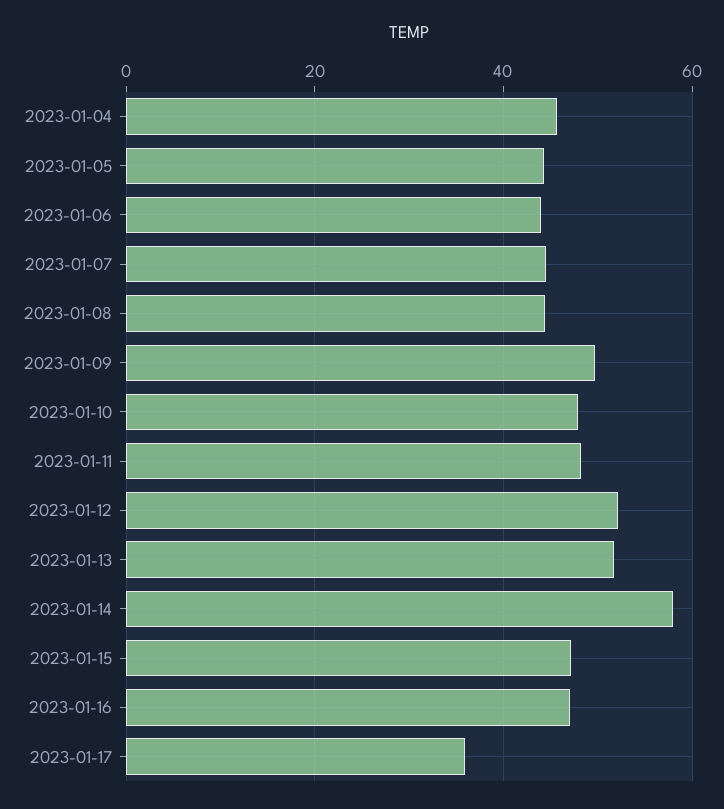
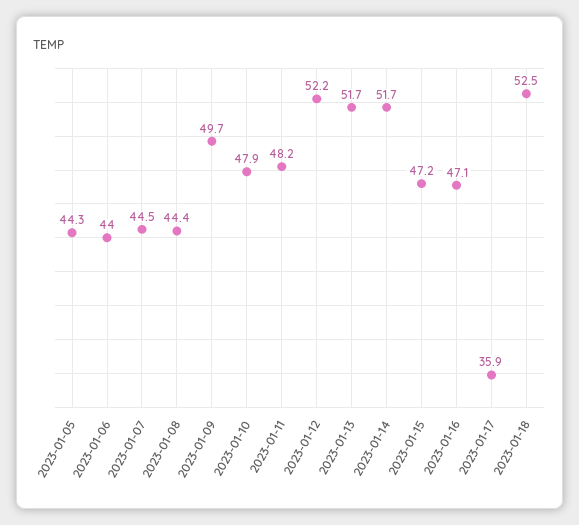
2023-01-04: 46 -> none
2023-01-14: 58 -> 51.7
2023-01-18: none -> 52.5

